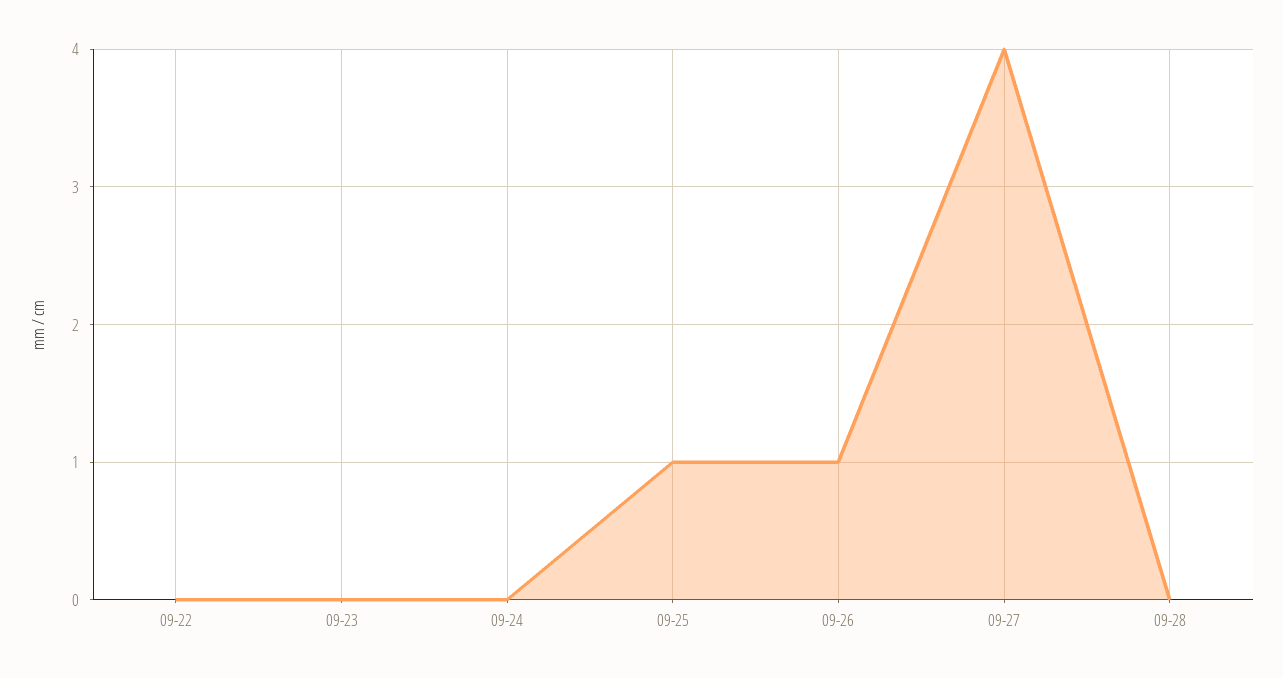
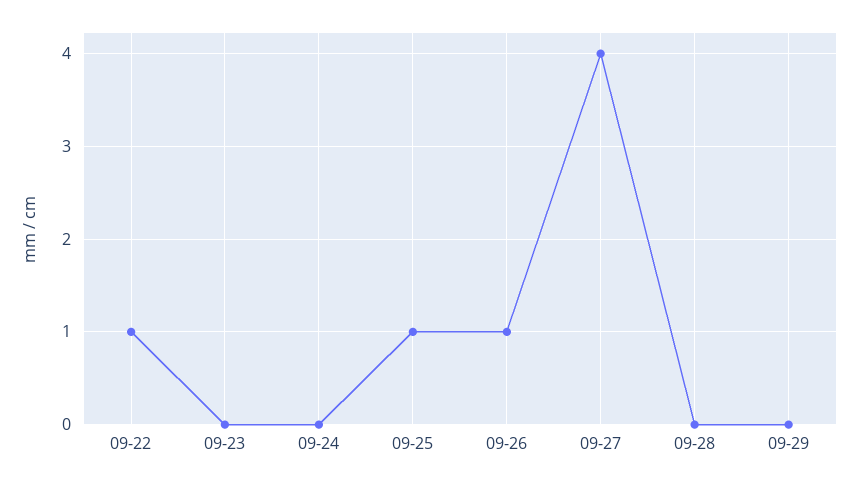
09-22: 0 -> 1
09-29: none -> 0

